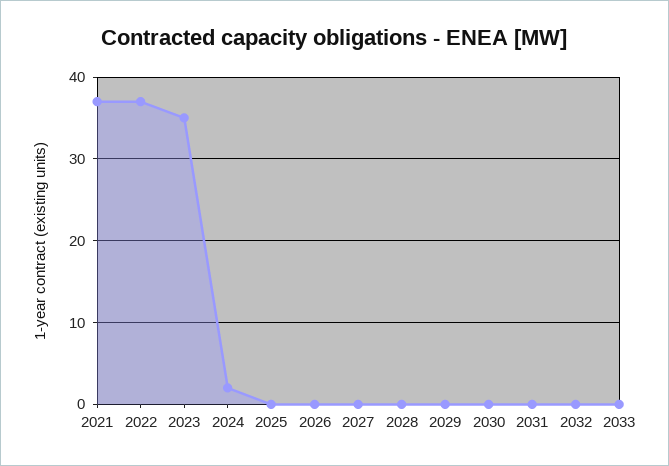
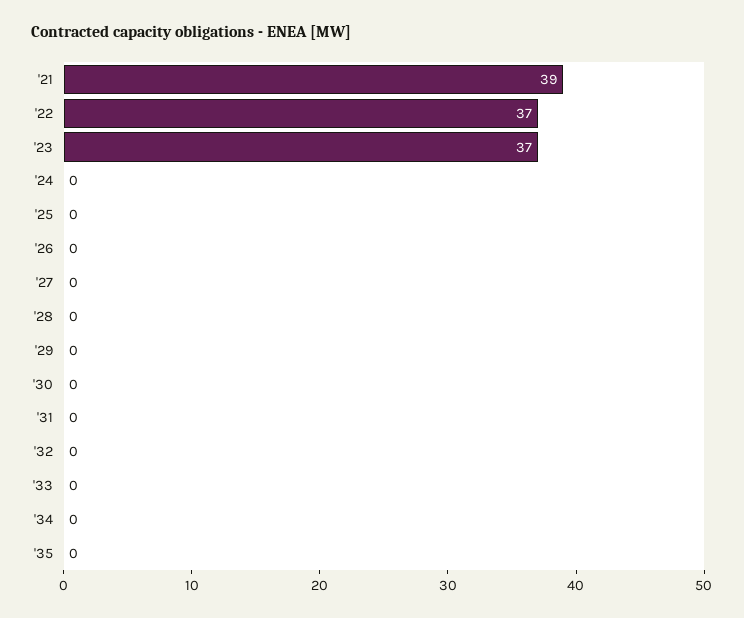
2021: 37 -> 39
2023: 35 -> 37
2024: 2 -> 0
'34: none -> 0
'35: none -> 0

